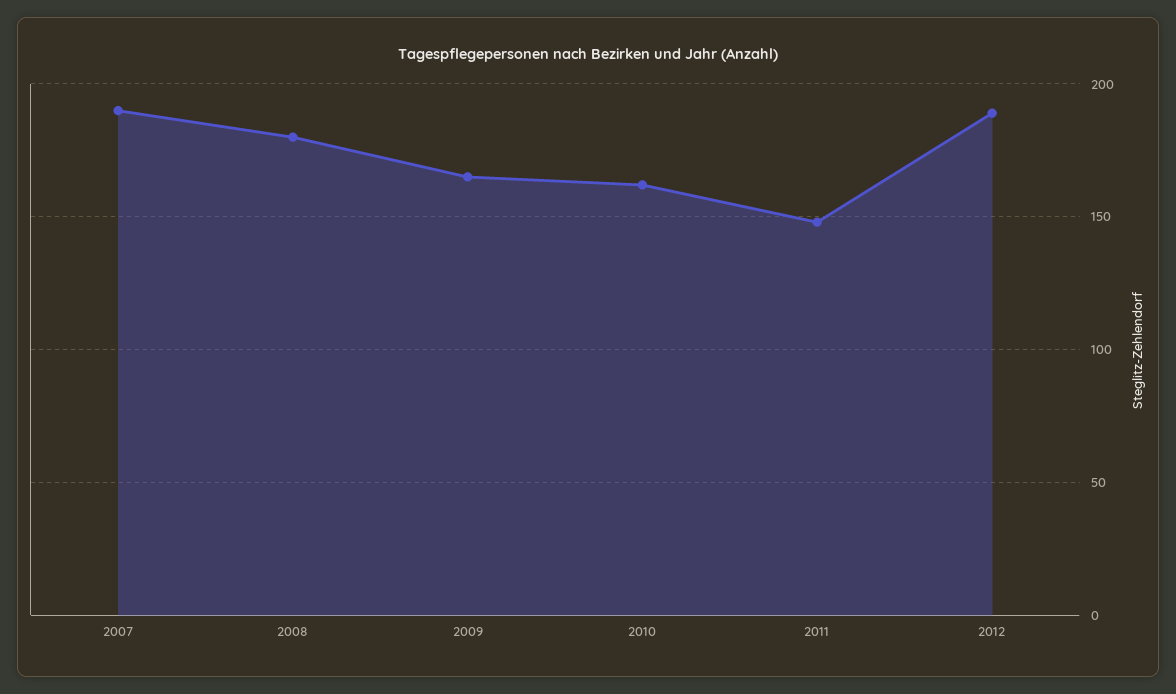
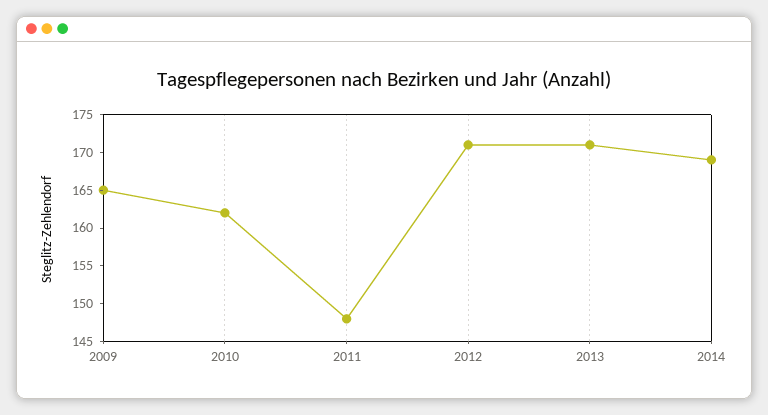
2007: 190 -> none
2008: 180 -> none
2012: 190 -> 170
2013: none -> 170
2014: none -> 170

